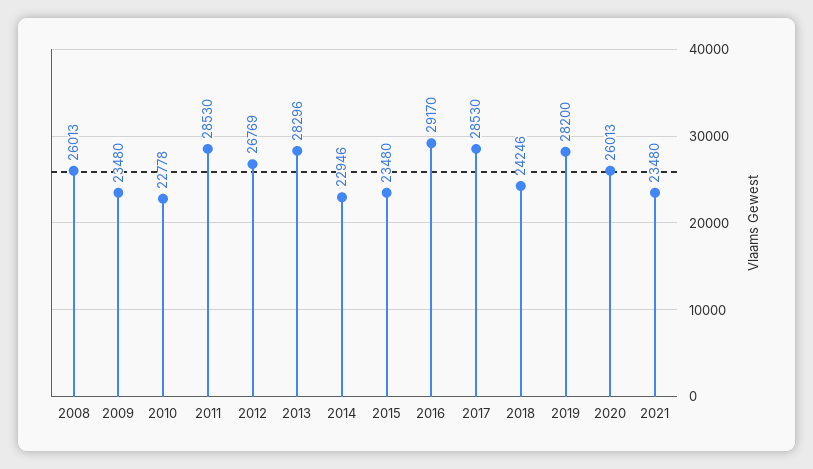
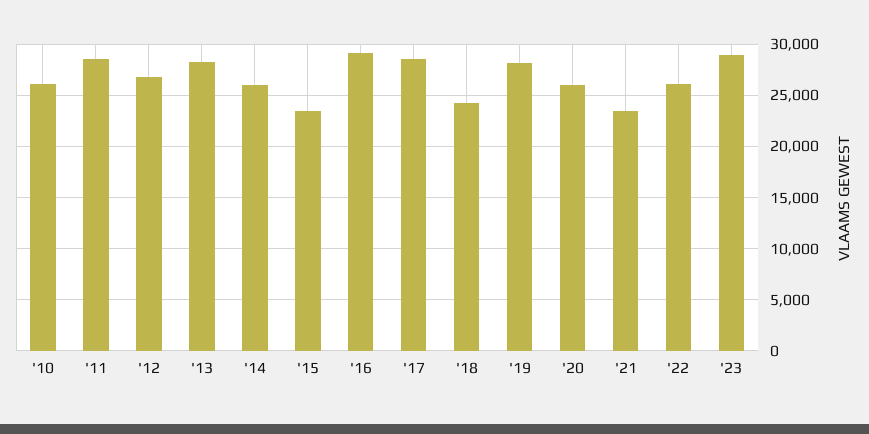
2008: 26013 -> none
2009: 23480 -> none
2010: 22778 -> 26000
2014: 22946 -> 26000
'22: none -> 26000
'23: none -> 29000

